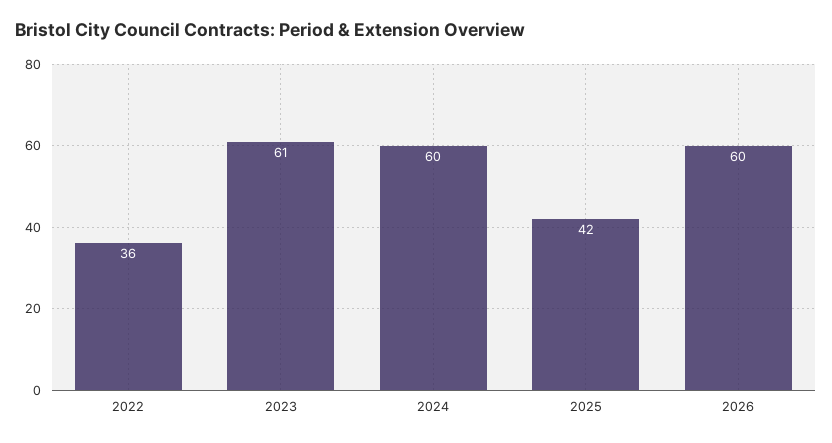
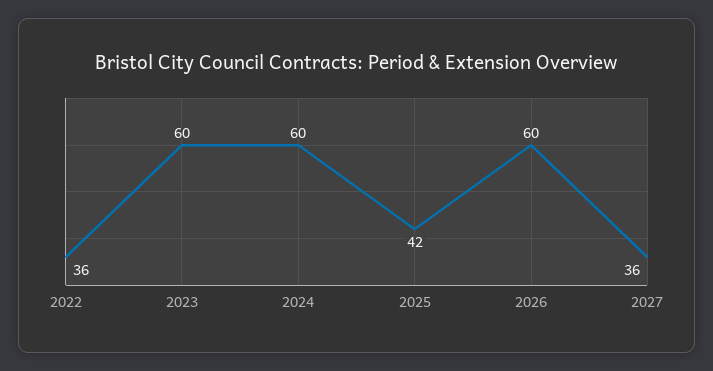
2023: 61 -> 60
2027: none -> 36

